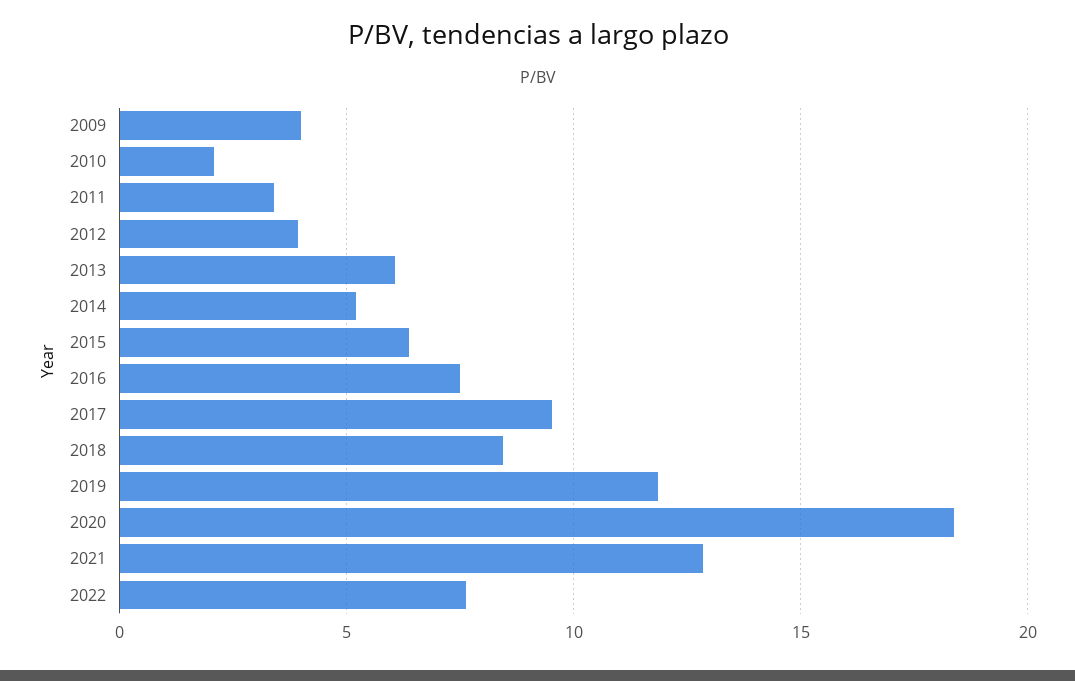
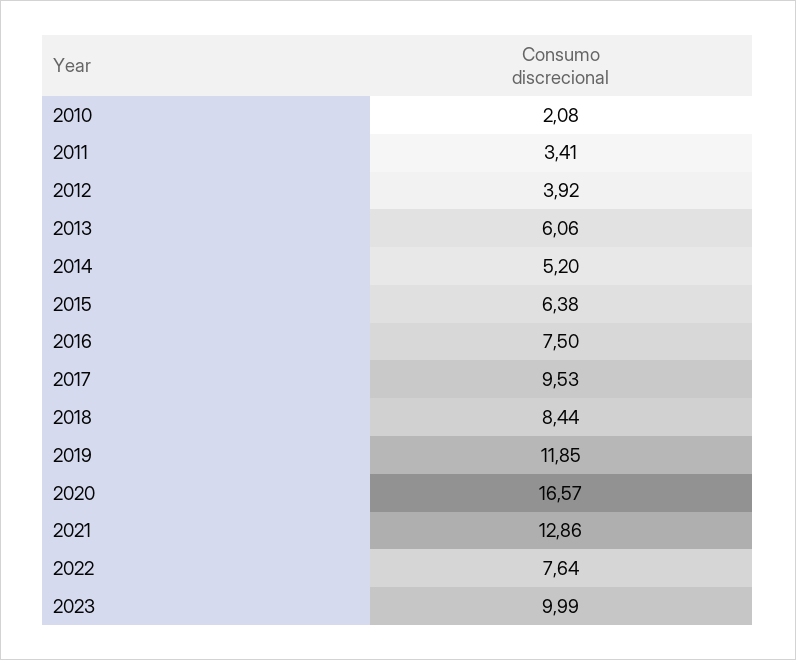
2009: 4 -> none
2020: 18.5 -> 16.57
2023: none -> 9.99

